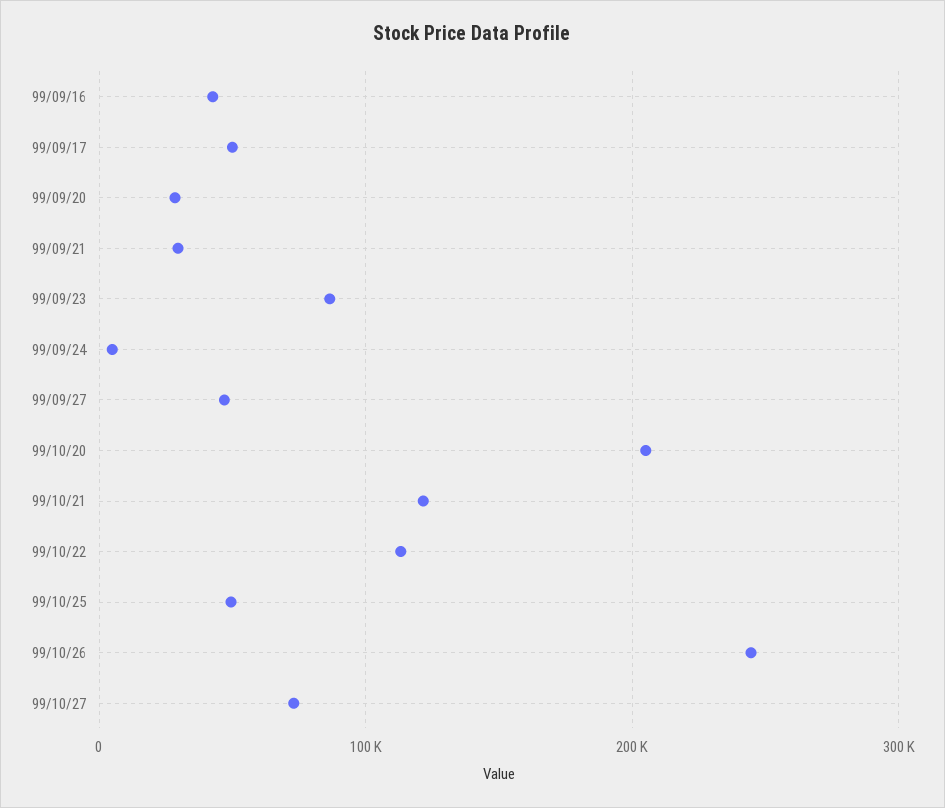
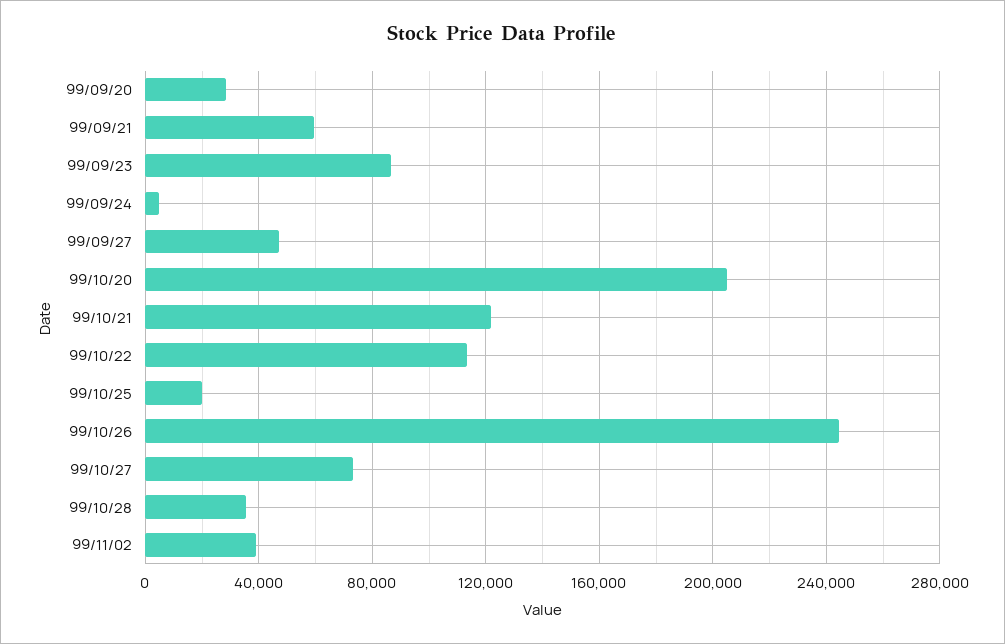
99/09/16: 40000 -> none
99/09/17: 50000 -> none
99/09/21: 30000 -> 60000
99/10/25: 50000 -> 20000
99/10/28: none -> 35000
99/11/02: none -> 40000

